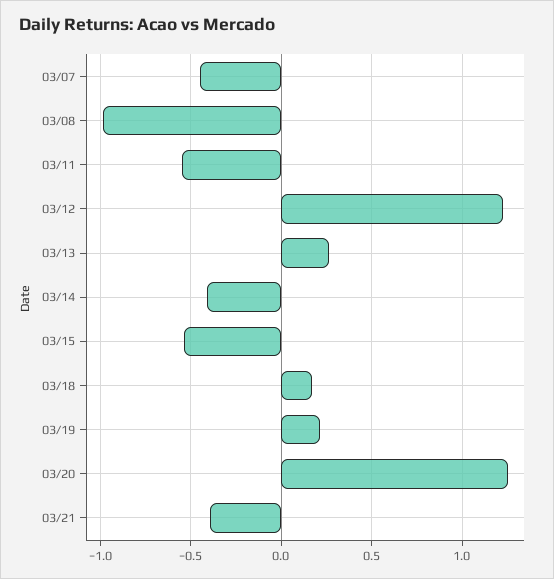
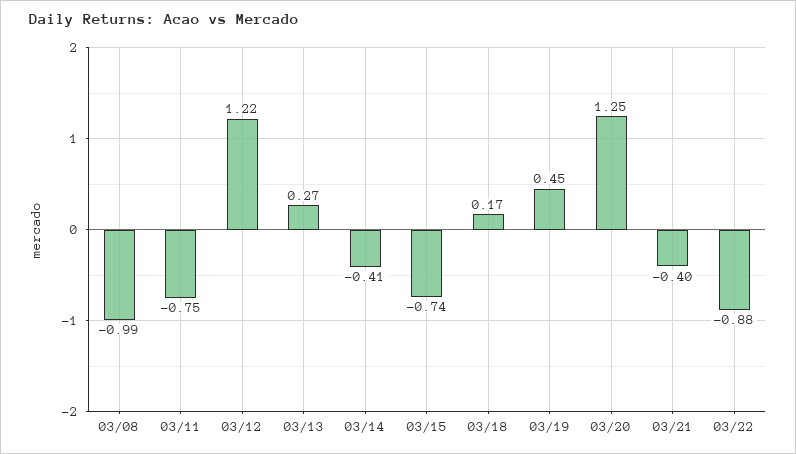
03/07: -0.45 -> none
03/11: -0.55 -> -0.75
03/15: -0.55 -> -0.74
03/19: 0.2 -> 0.45
03/22: none -> -0.88

